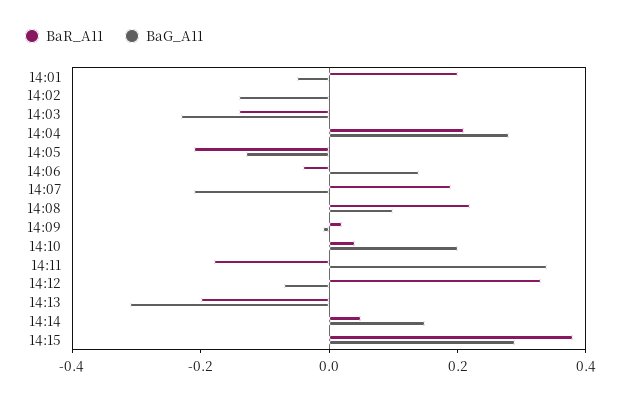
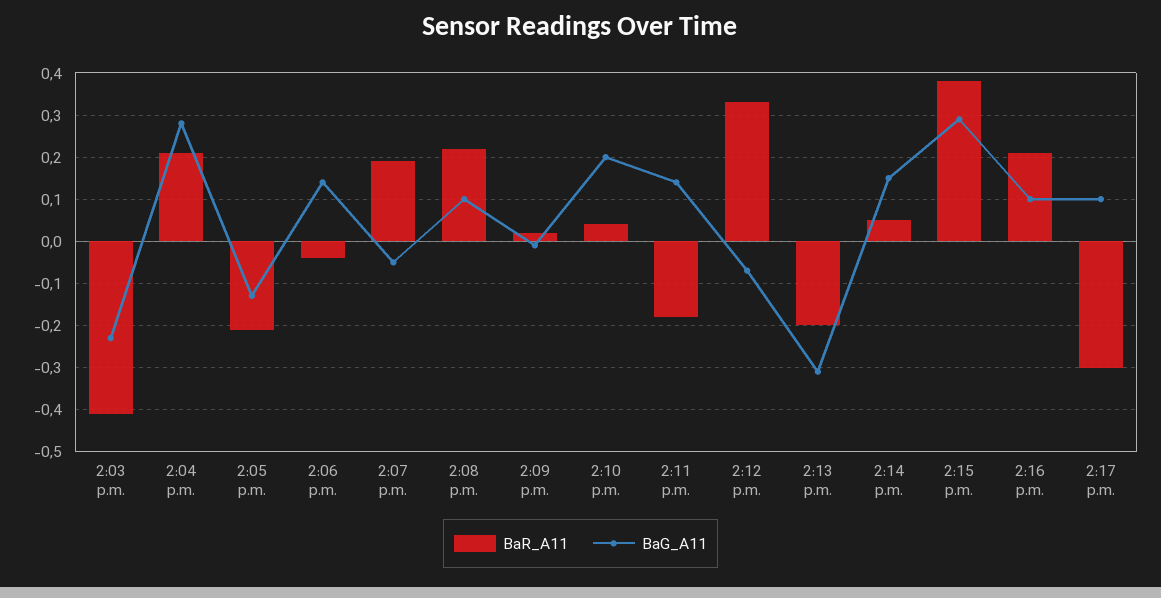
BaR_A11, 14:01: 0.2 -> none
BaG_A11, 14:01: -0.05 -> none
BaR_A11, 14:02: 0 -> none
BaG_A11, 14:02: -0.15 -> none
BaR_A11, 14:03: -0.15 -> -0.4
BaG_A11, 14:07: -0.2 -> -0.05
BaG_A11, 14:11: 0.35 -> 0.15
BaR_A11, 2:16 p.m.: none -> 0.2
BaG_A11, 2:16 p.m.: none -> 0.1
BaR_A11, 2:17 p.m.: none -> -0.3
BaG_A11, 2:17 p.m.: none -> 0.1

